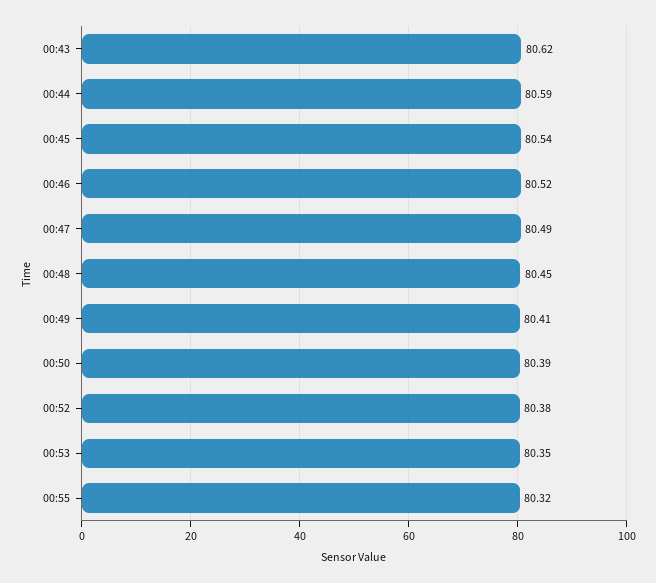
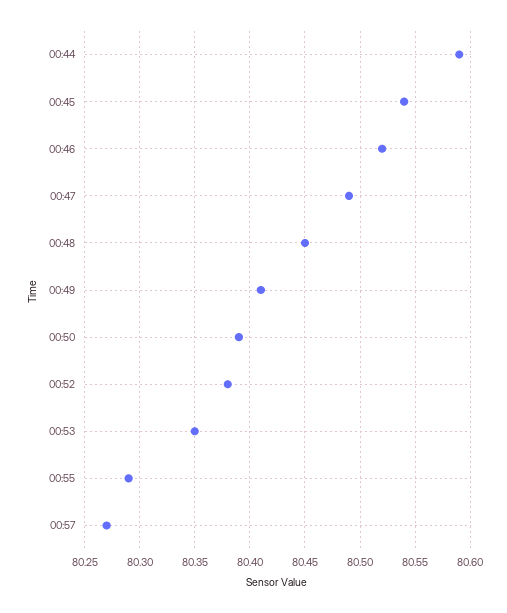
00:43: 80.62 -> none
00:55: 80.32 -> 80.29
00:57: none -> 80.27

